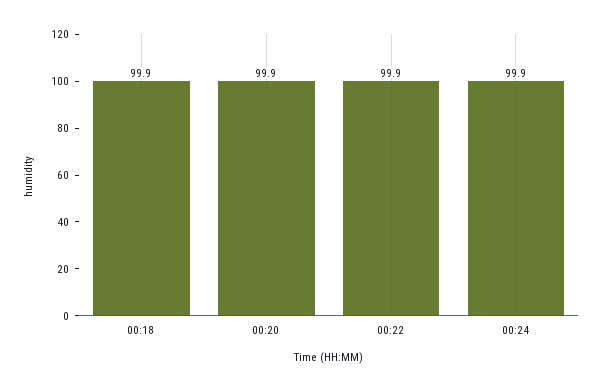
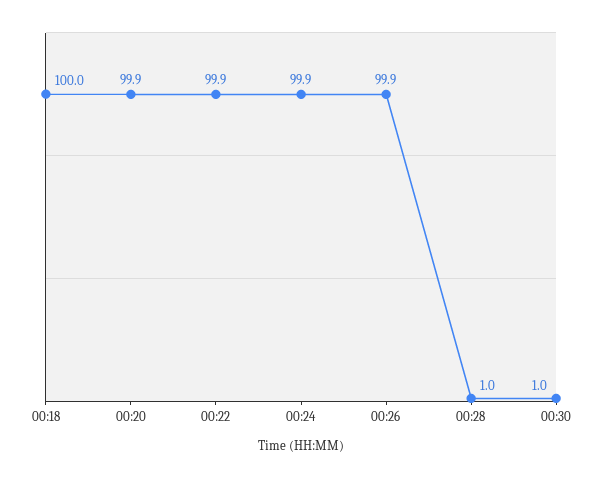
00:18: 99.9 -> 100
00:26: none -> 99.9
00:28: none -> 1
00:30: none -> 1

